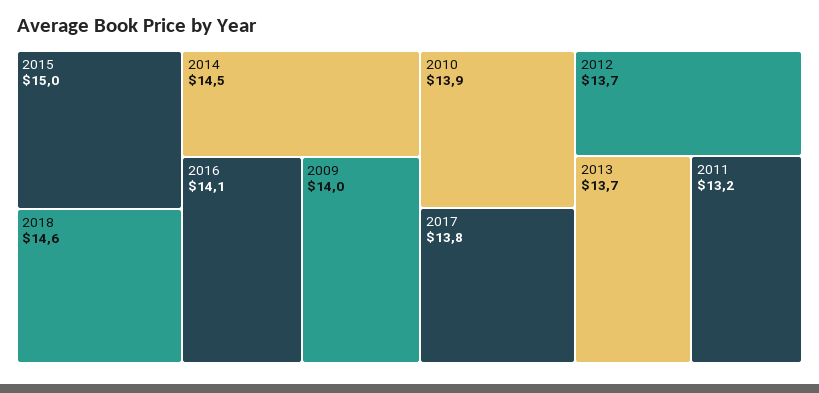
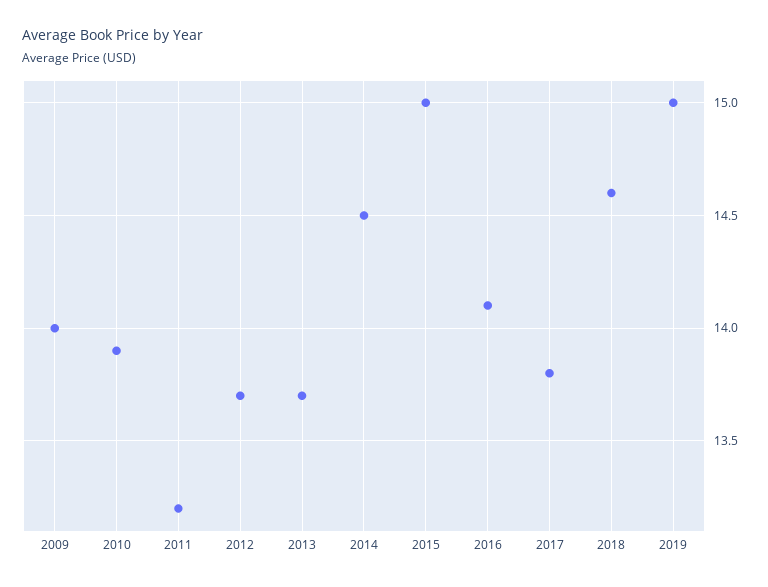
2019: none -> 15

